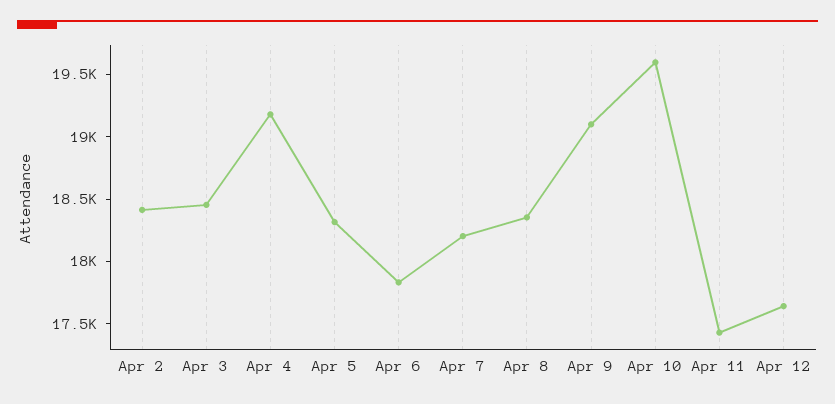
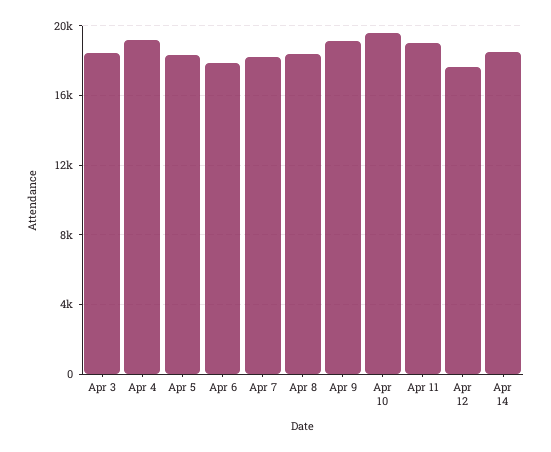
Apr 2: 18400 -> none
Apr 11: 17400 -> 19000
Apr 14: none -> 18500

